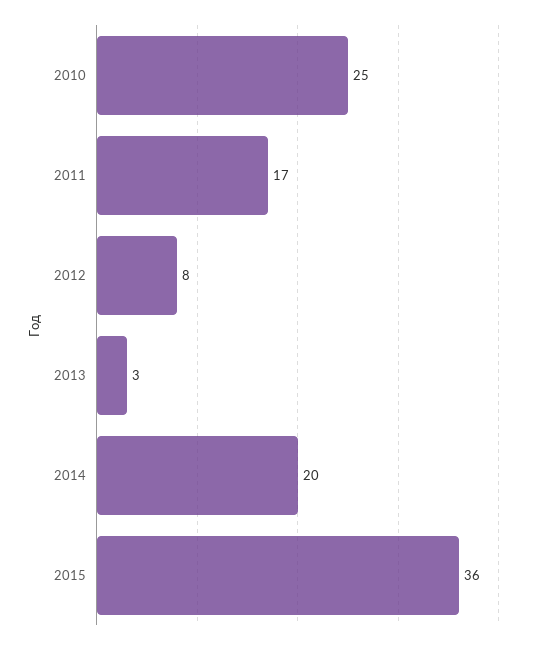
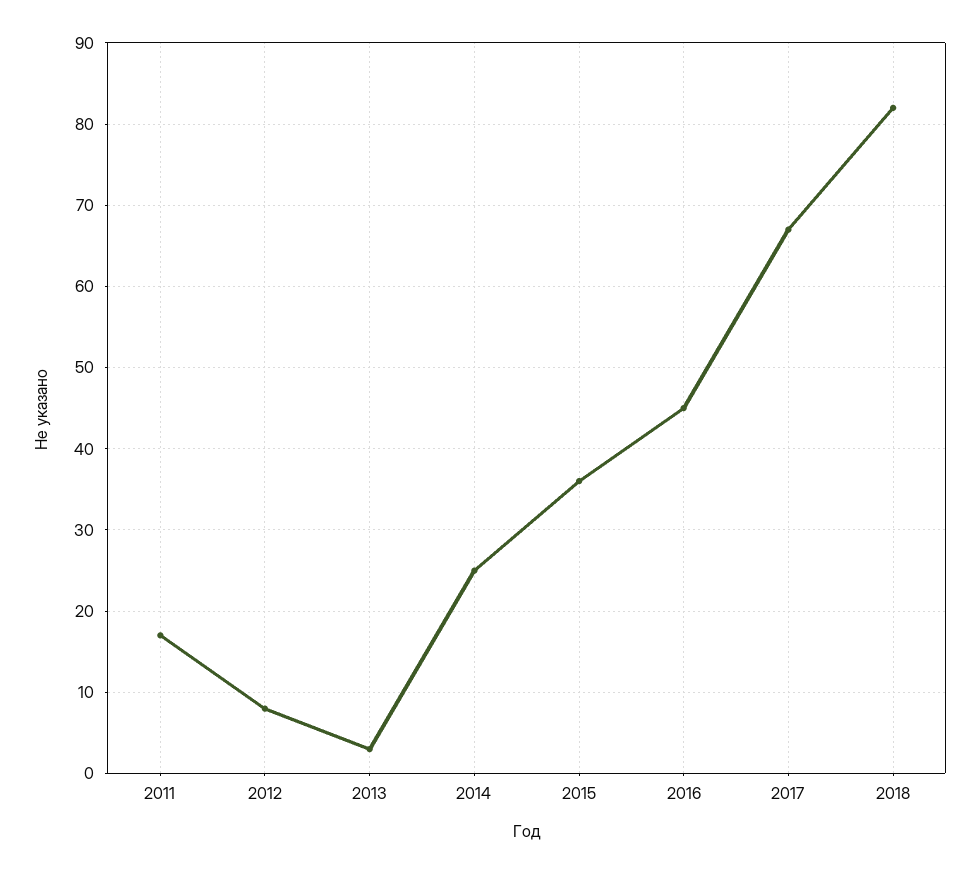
2010: 25 -> none
2014: 20 -> 25
2016: none -> 45
2017: none -> 67
2018: none -> 82

